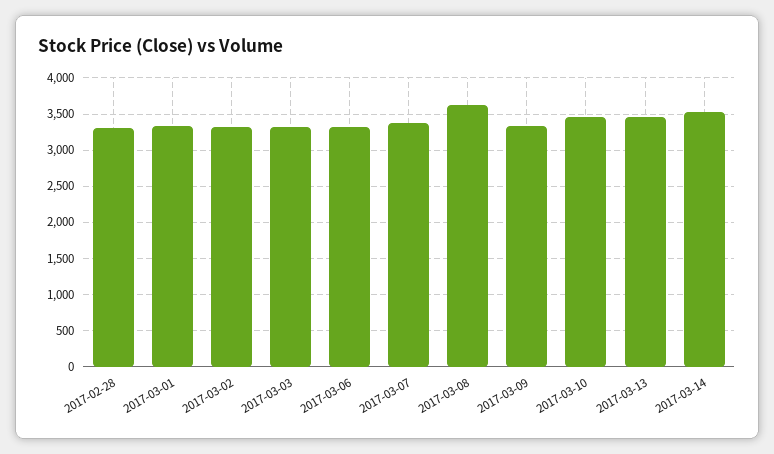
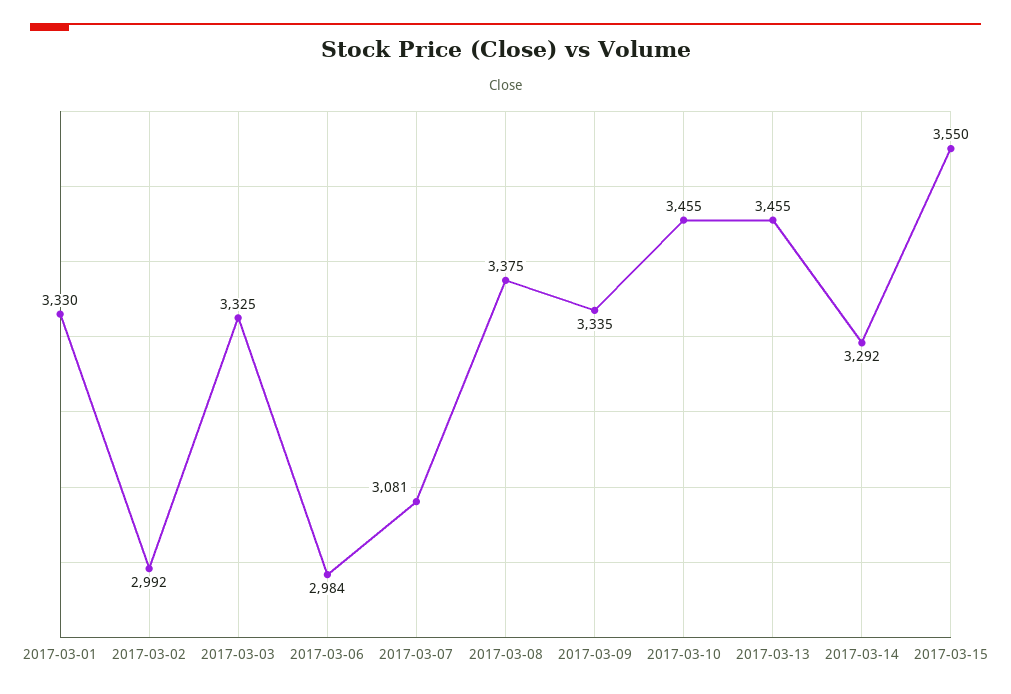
2017-02-28: 3300 -> none
2017-03-02: 3300 -> 2992
2017-03-06: 3300 -> 2984
2017-03-07: 3400 -> 3081
2017-03-08: 3600 -> 3375
2017-03-14: 3500 -> 3292
2017-03-15: none -> 3550

